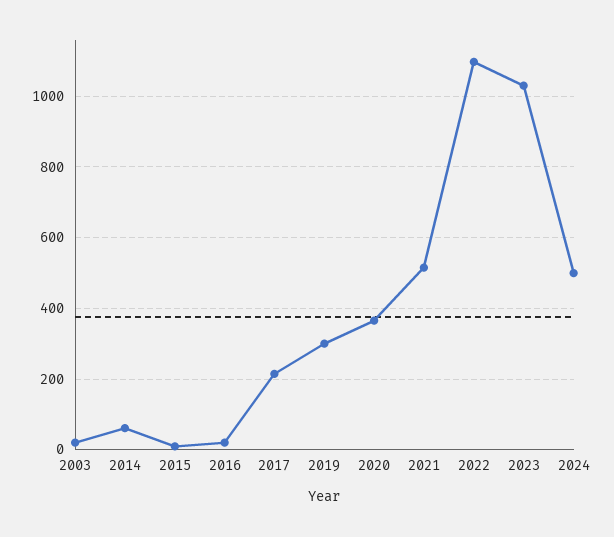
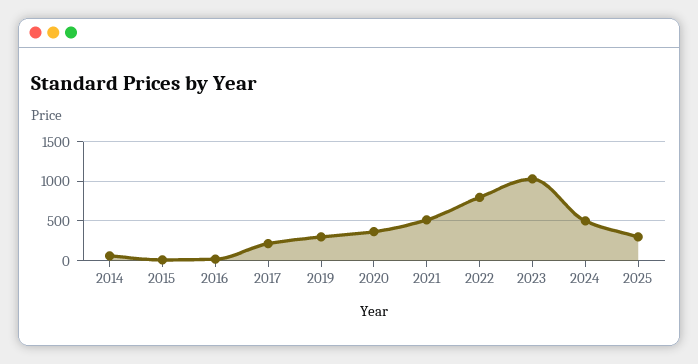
2003: 20 -> none
2022: 1100 -> 800
2025: none -> 300

